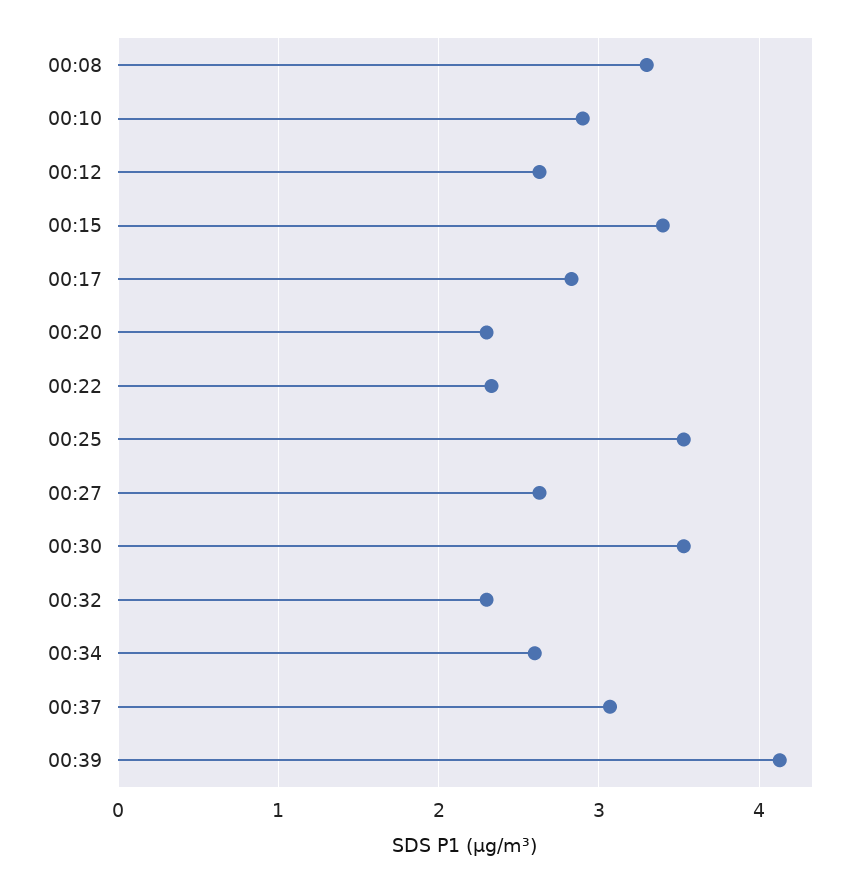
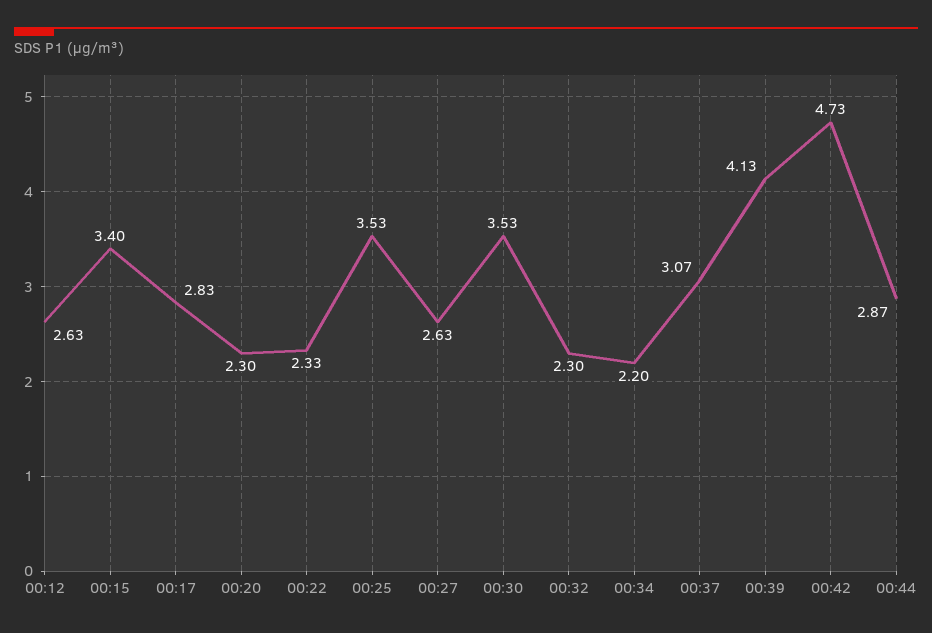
00:08: 3.3 -> none
00:10: 2.9 -> none
00:34: 2.6 -> 2.2
00:42: none -> 4.73
00:44: none -> 2.87

